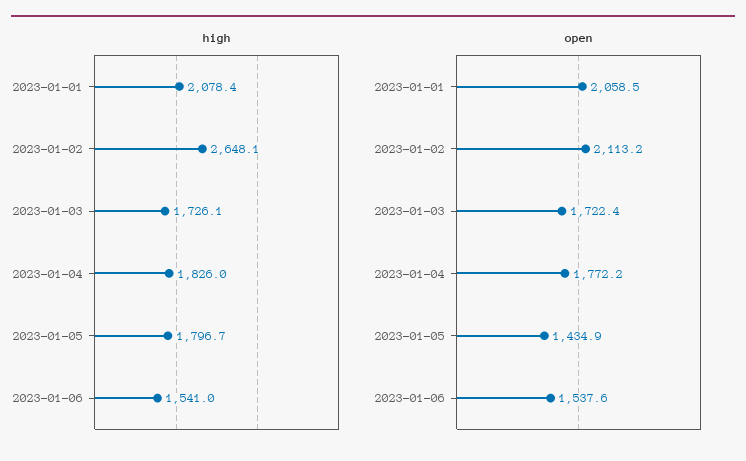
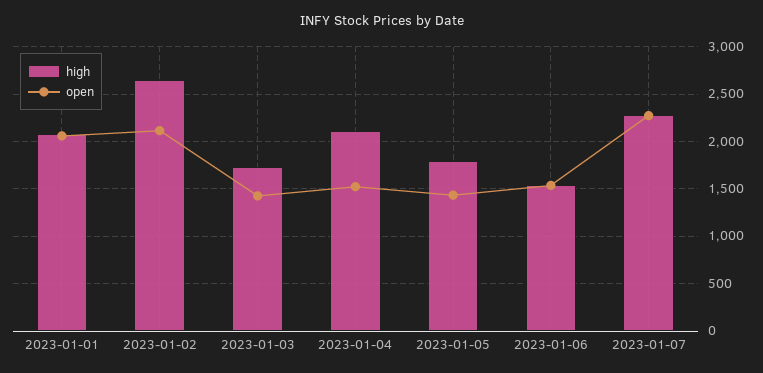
high, 2023-01-04: 1826 -> 2100
open, 2023-01-03: 1722.4 -> 1400
open, 2023-01-04: 1772.2 -> 1500
high, 2023-01-07: none -> 2300
open, 2023-01-07: none -> 2300

